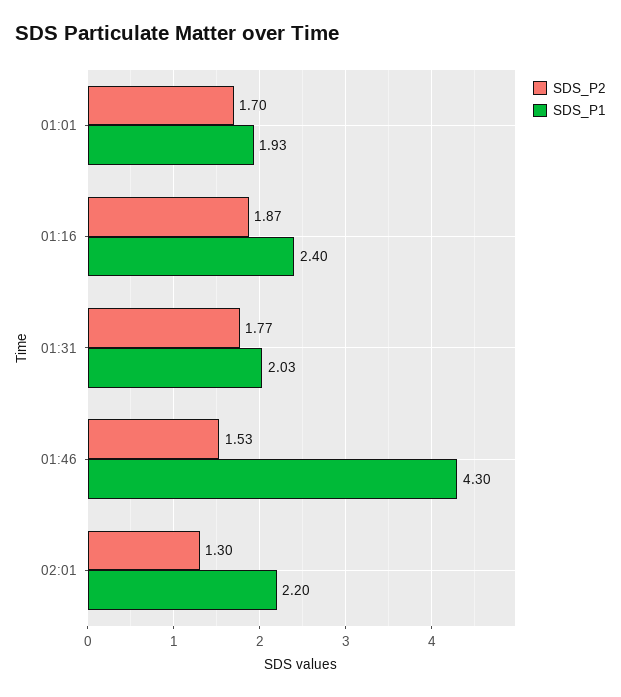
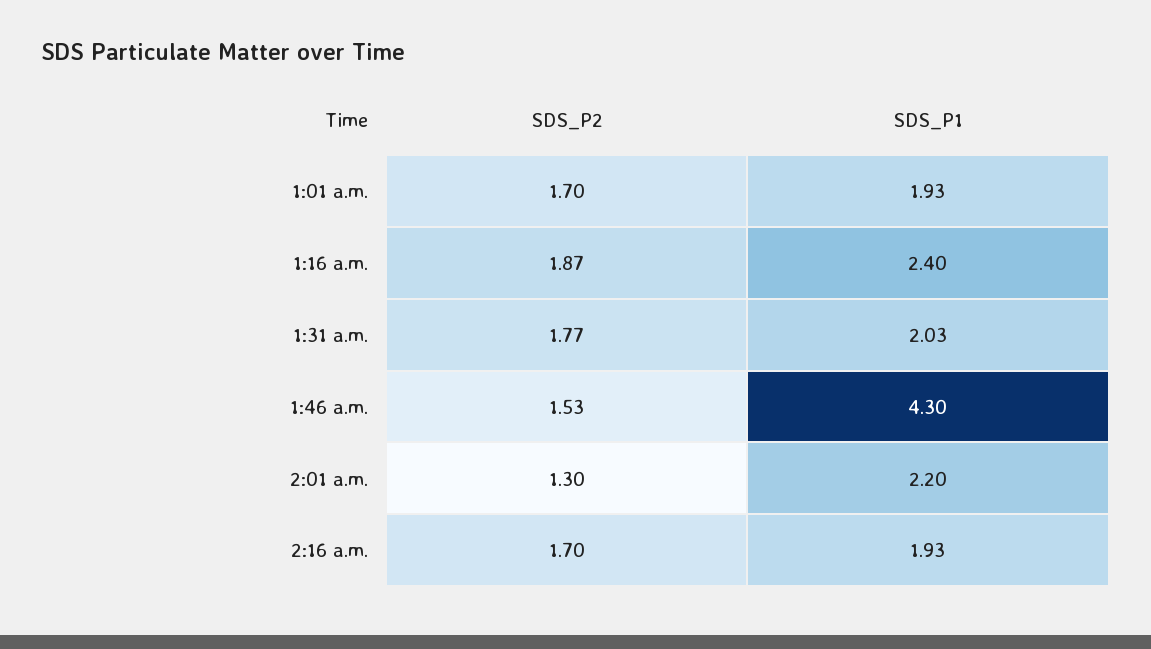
SDS_P2, 2:16 a.m.: none -> 1.7
SDS_P1, 2:16 a.m.: none -> 1.93

